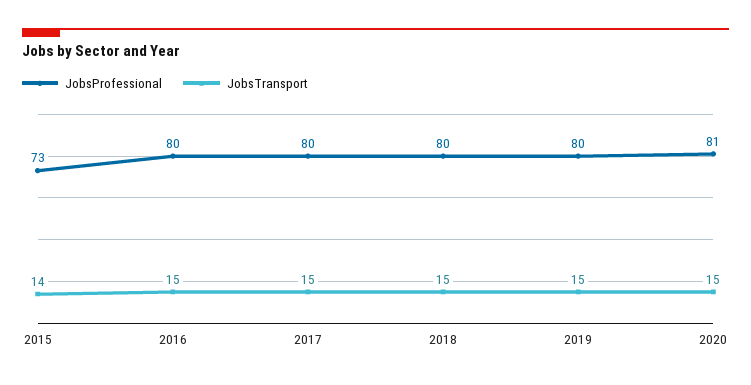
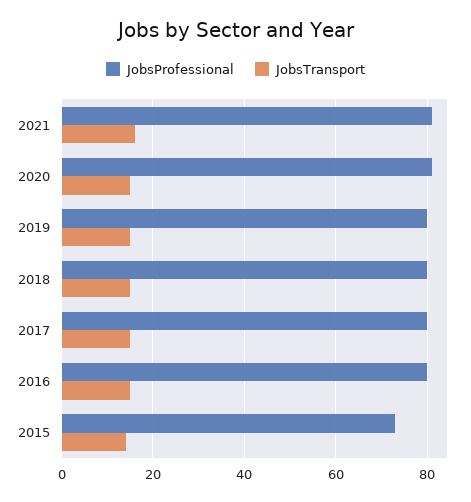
JobsProfessional, 2021: none -> 80
JobsTransport, 2021: none -> 15

